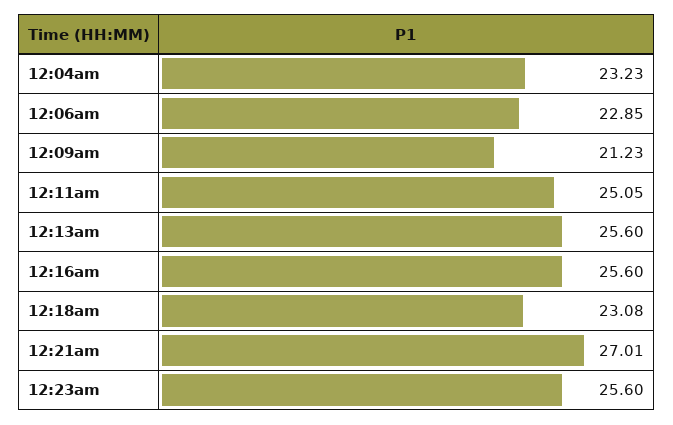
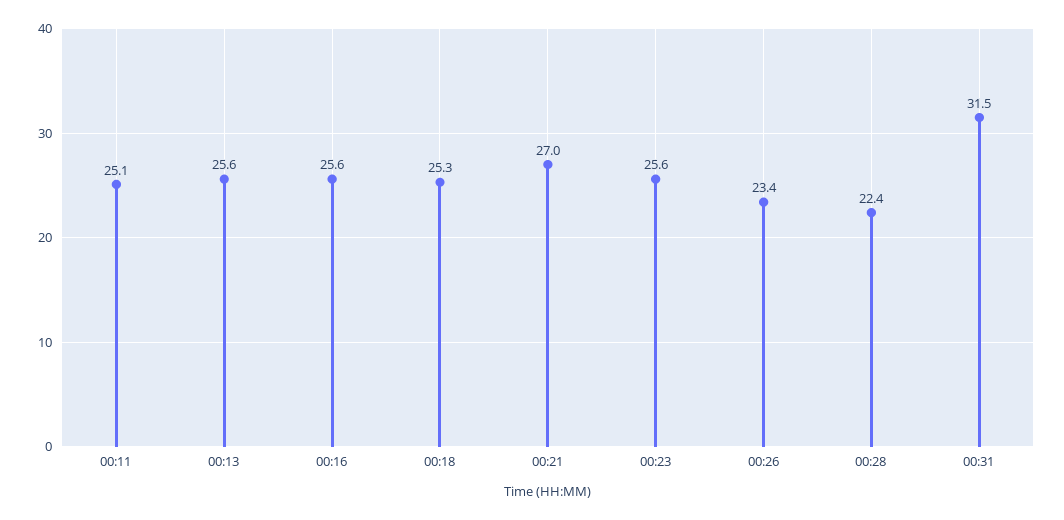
12:04am: 23.23 -> none
12:06am: 22.85 -> none
12:09am: 21.23 -> none
12:18am: 23.08 -> 25.3
00:26: none -> 23.4
00:28: none -> 22.4
00:31: none -> 31.5

